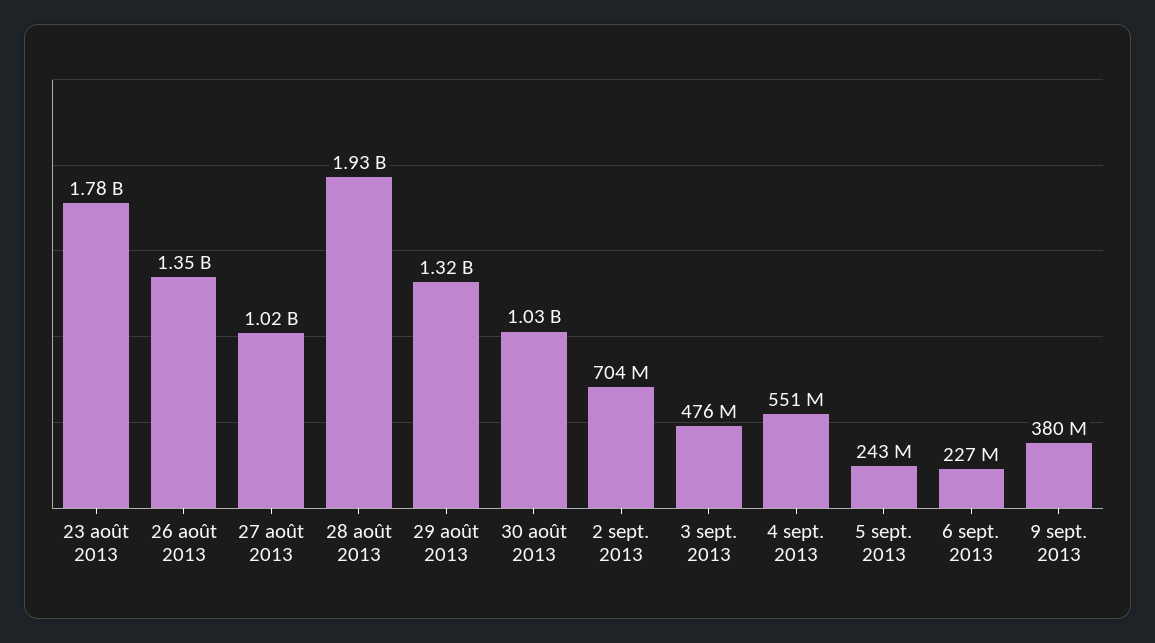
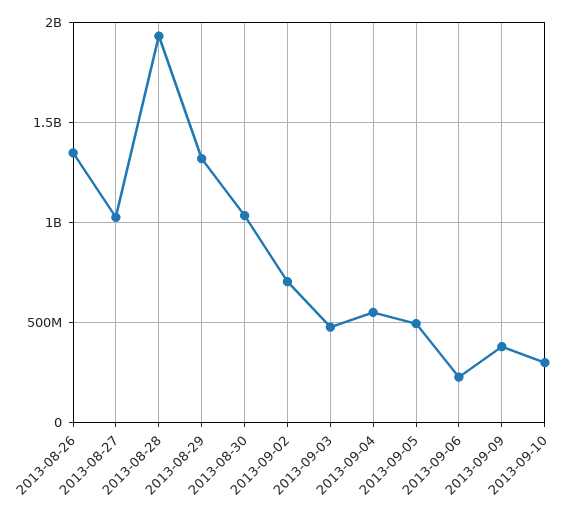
23 août 2013: 1780000000 -> none
5 sept. 2013: 243000000 -> 500000000
2013-09-10: none -> 300000000

